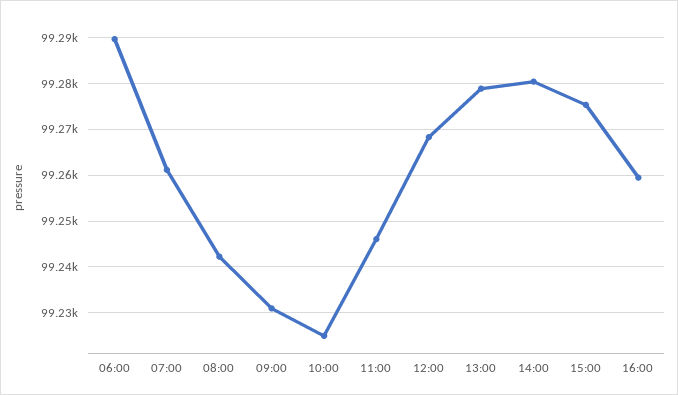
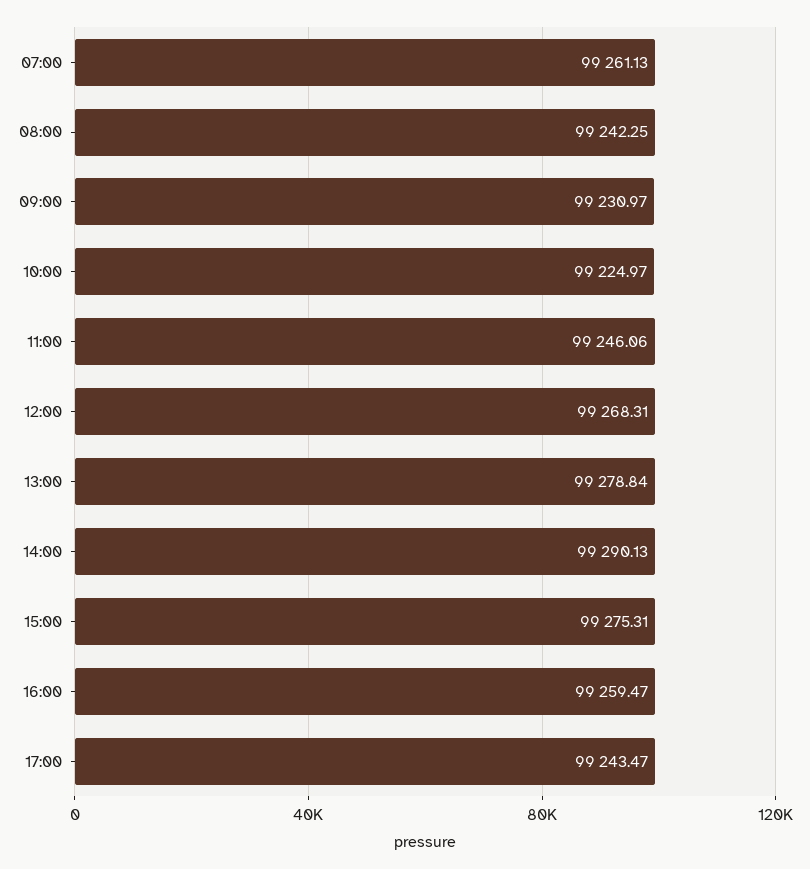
06:00: 99290 -> none
14:00: 99280 -> 99290.13
17:00: none -> 99243.47

